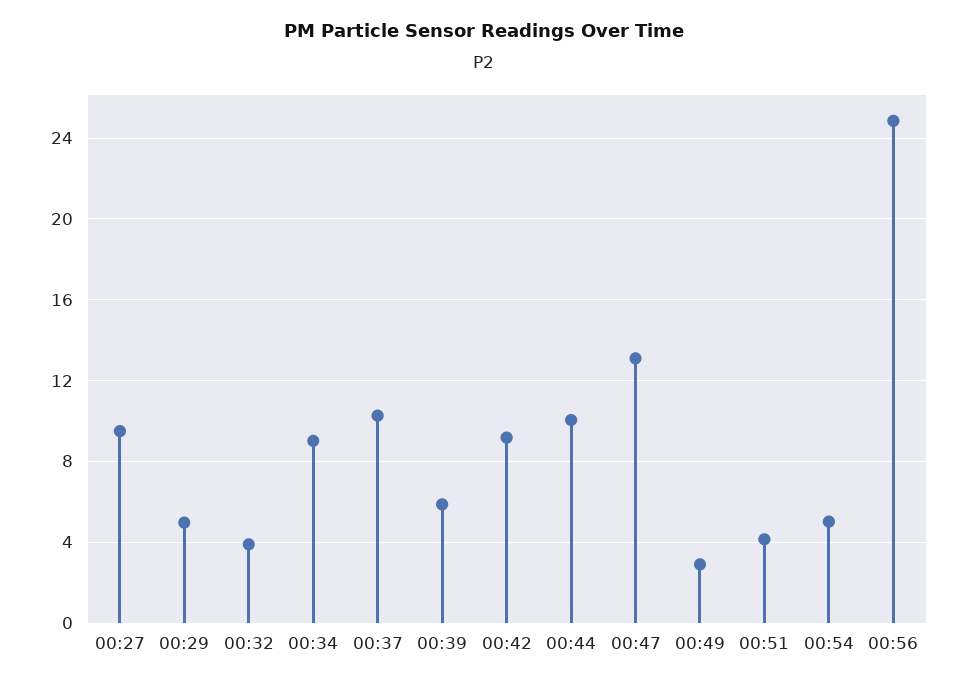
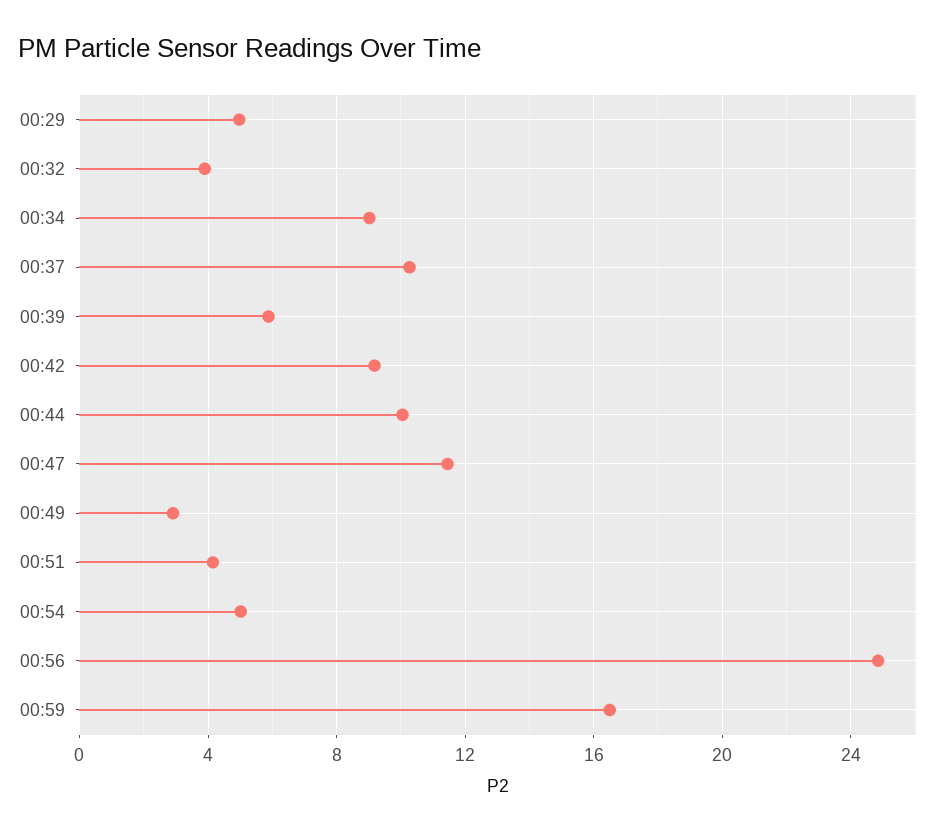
00:27: 9.5 -> none
00:47: 13 -> 11.5
00:59: none -> 16.5

